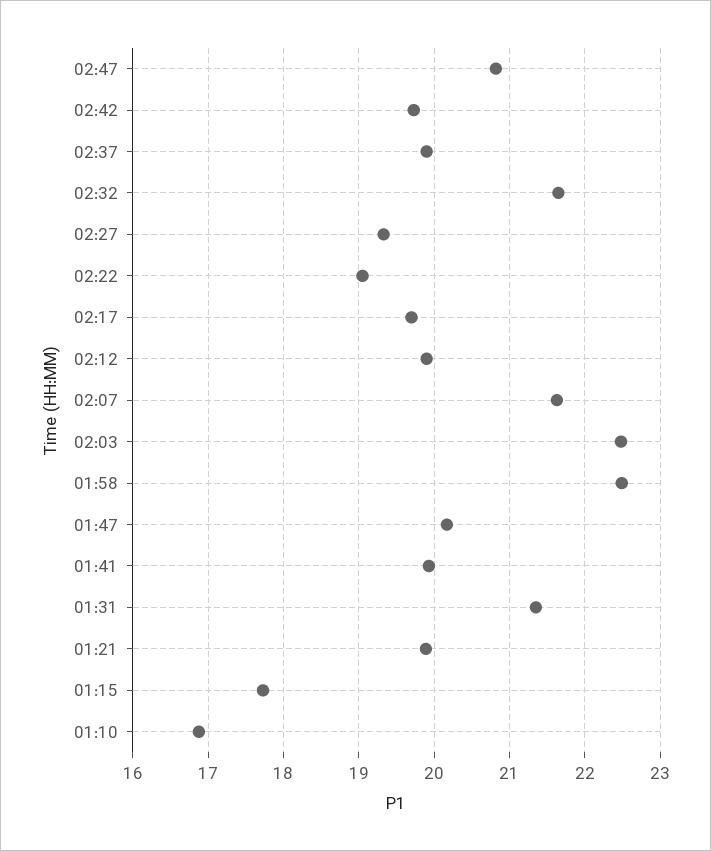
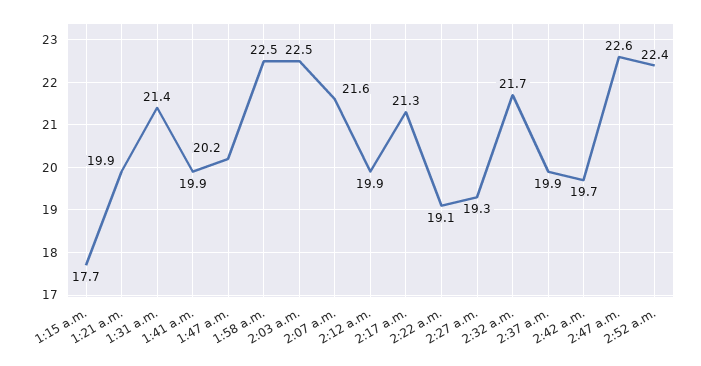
02:47: 20.8 -> 22.6
02:17: 19.7 -> 21.3
01:10: 16.9 -> none
2:52 a.m.: none -> 22.4

